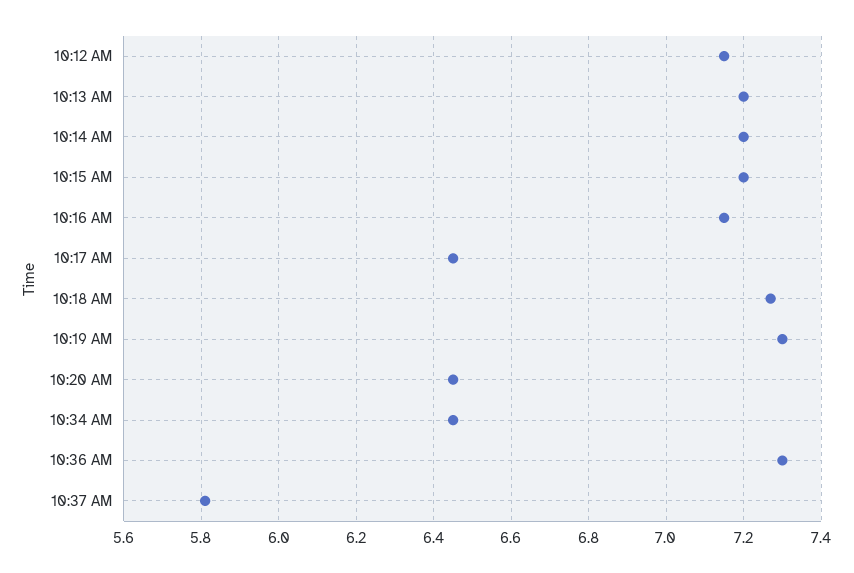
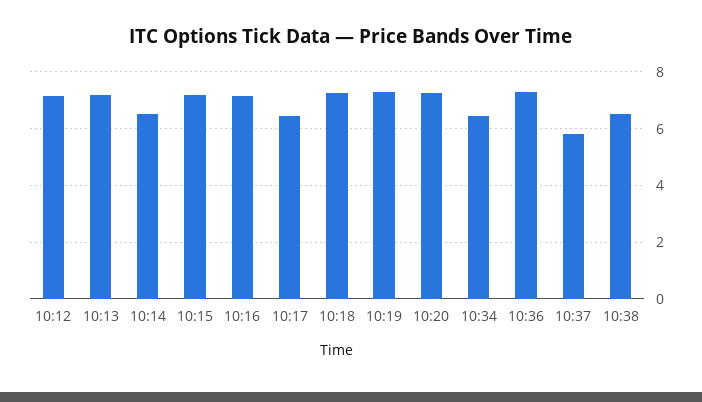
10:14 AM: 7.2 -> 6.5
10:20 AM: 6.45 -> 7.25
10:38: none -> 6.5

